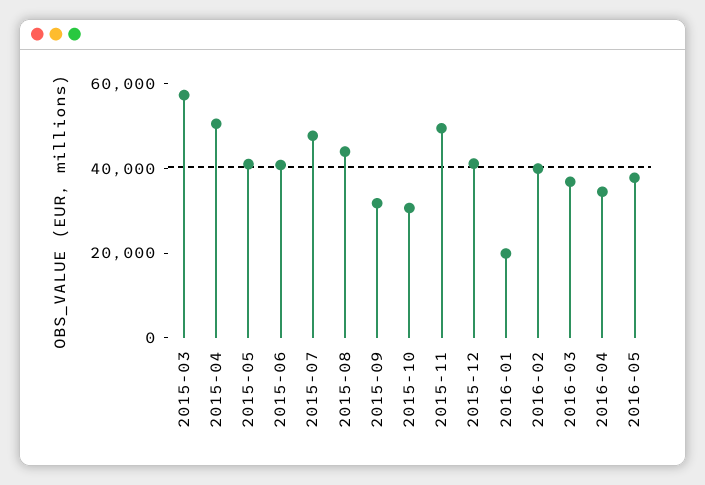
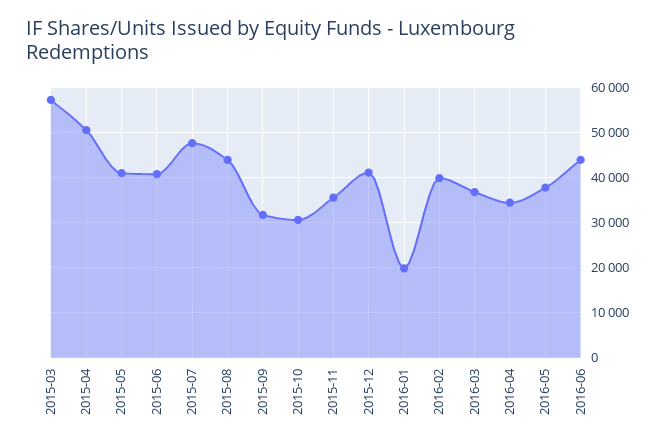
2015-11: 50000 -> 36000
2016-06: none -> 44000

